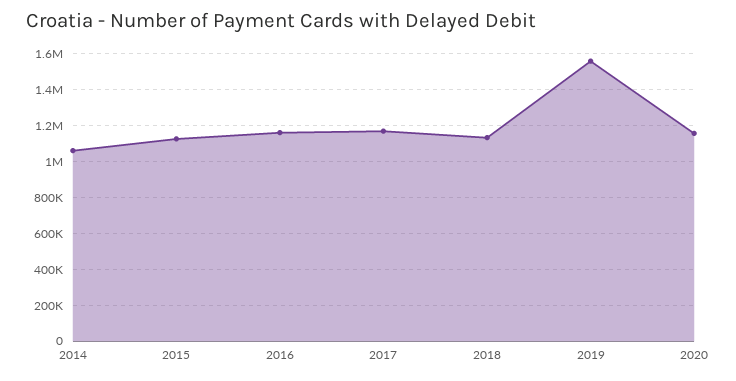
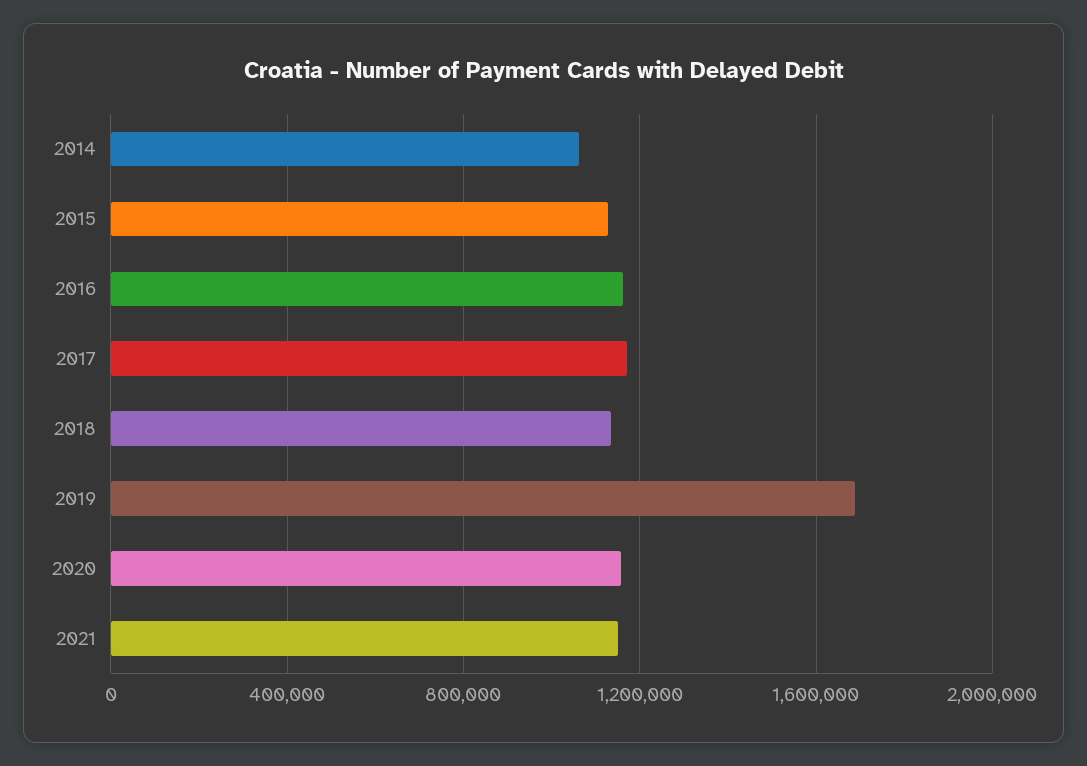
2019: 1550000 -> 1700000
2021: none -> 1150000

